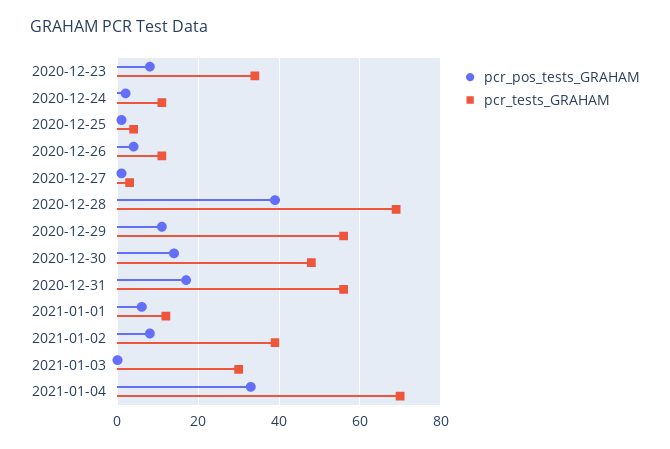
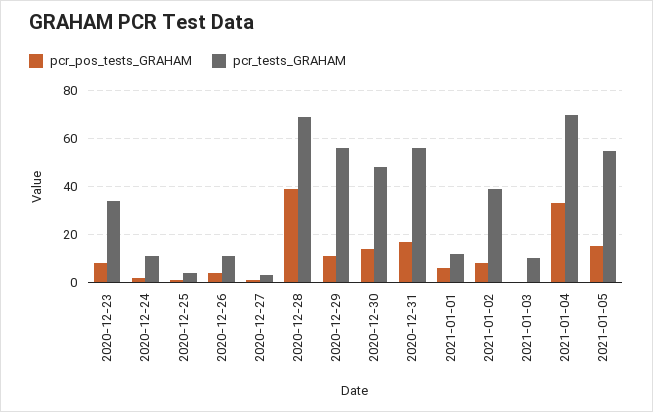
pcr_tests_GRAHAM, 2021-01-03: 30 -> 10
pcr_pos_tests_GRAHAM, 2021-01-05: none -> 15
pcr_tests_GRAHAM, 2021-01-05: none -> 55

